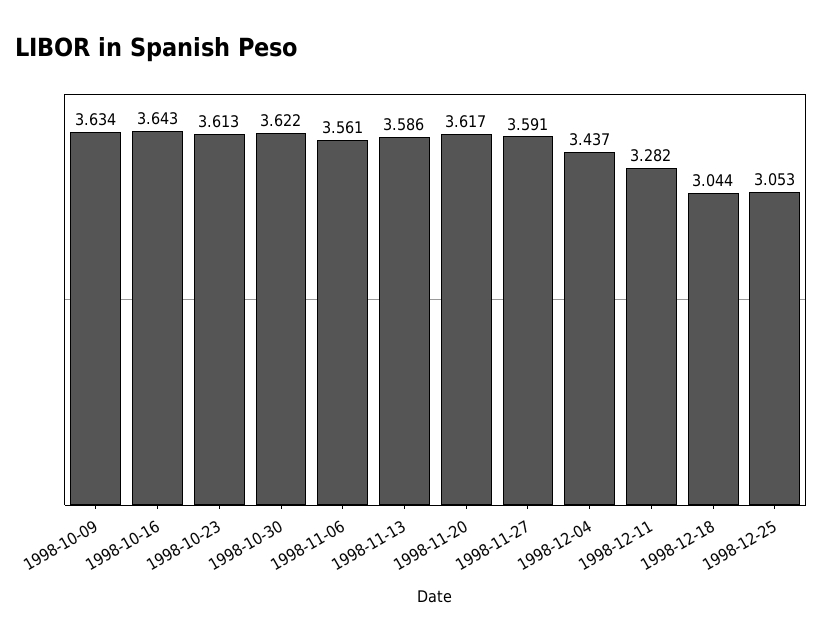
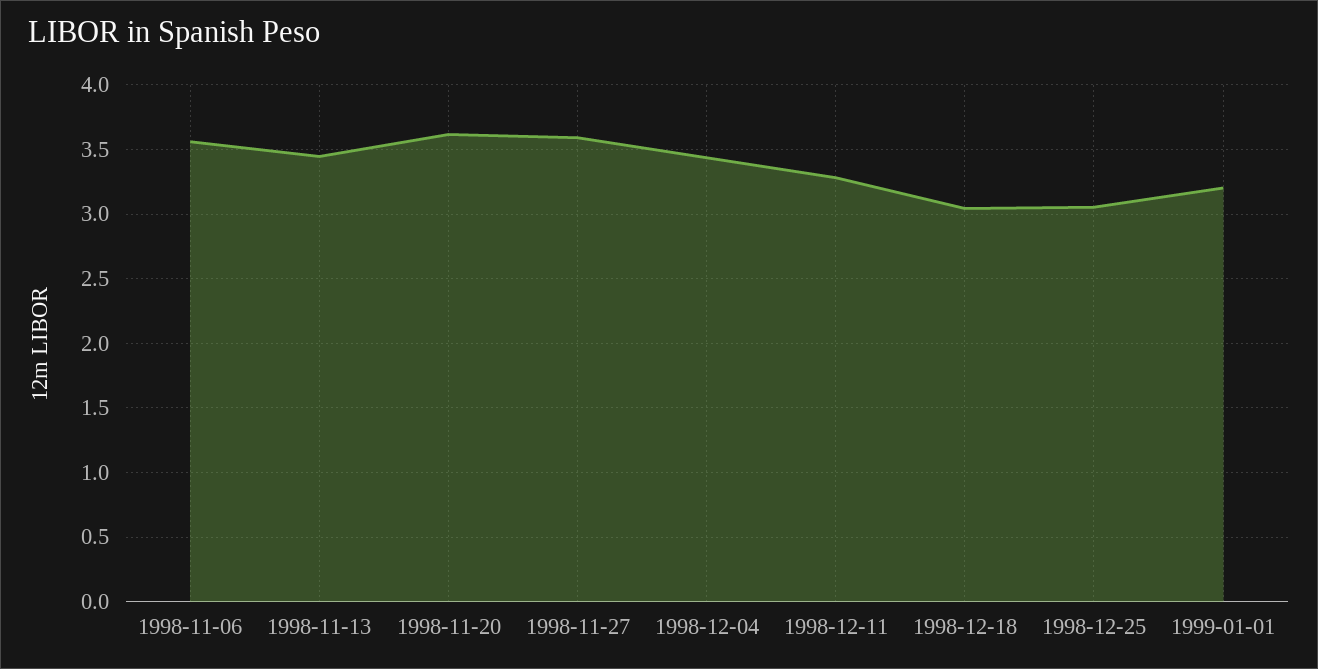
1998-10-09: 3.634 -> none
1998-10-16: 3.643 -> none
1998-10-23: 3.613 -> none
1998-10-30: 3.622 -> none
1998-11-13: 3.586 -> 3.45
1999-01-01: none -> 3.2

